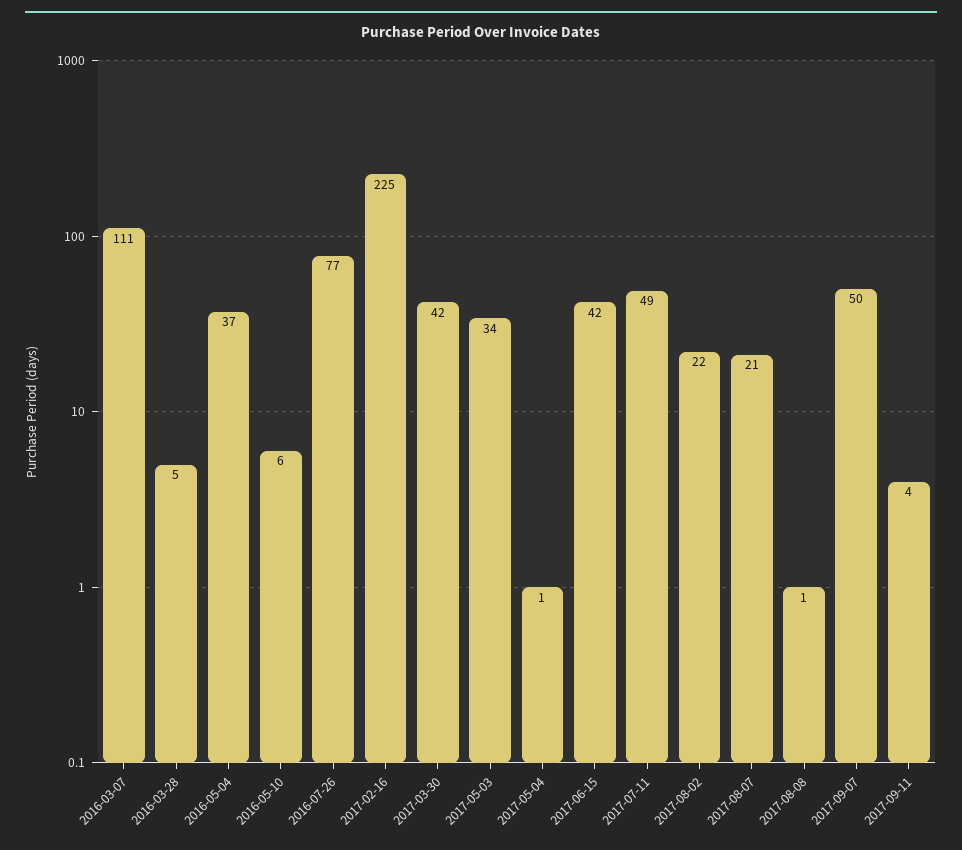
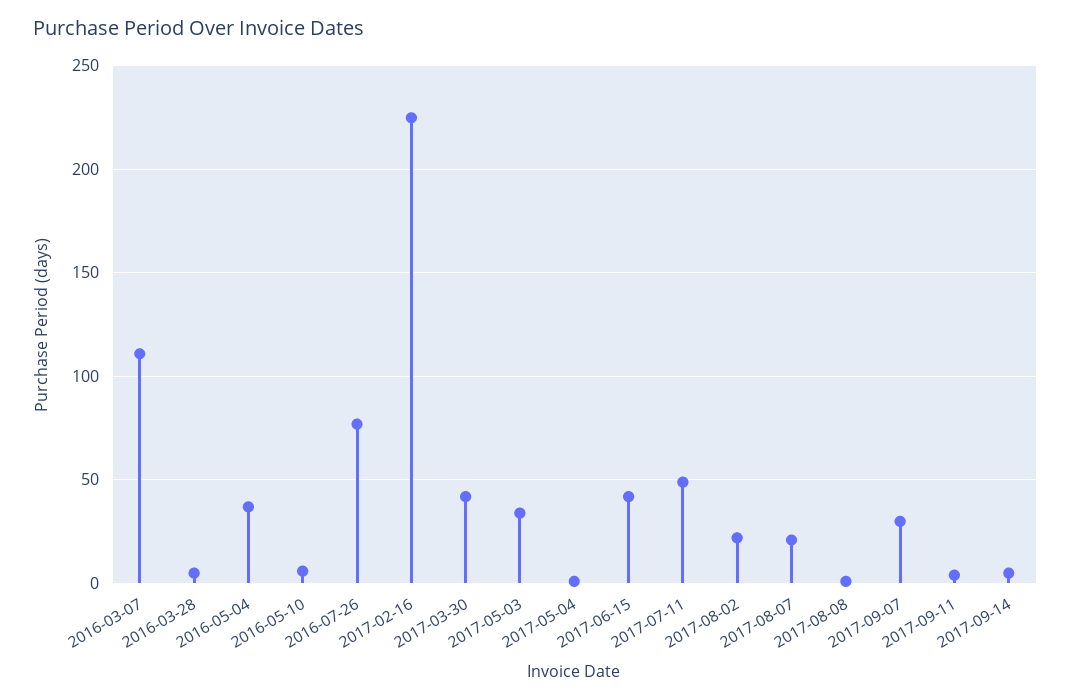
2017-09-07: 50 -> 30
2017-09-14: none -> 5

